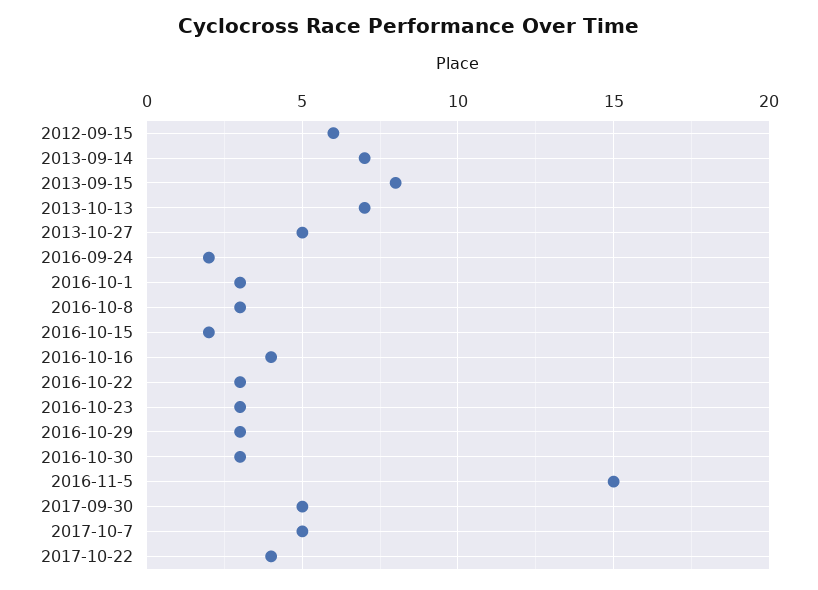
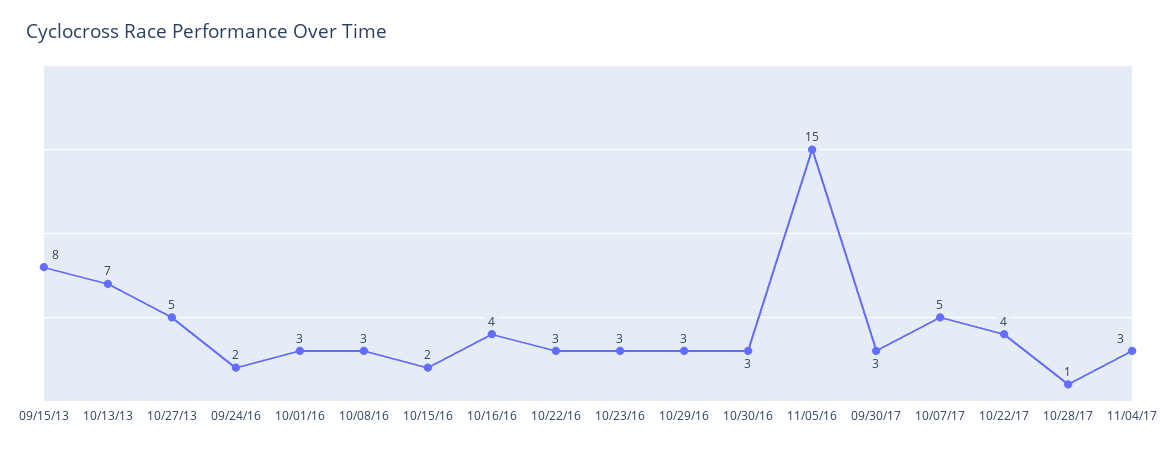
2012-09-15: 6 -> none
2013-09-14: 7 -> none
2017-09-30: 5 -> 3
10/28/17: none -> 1
11/04/17: none -> 3

